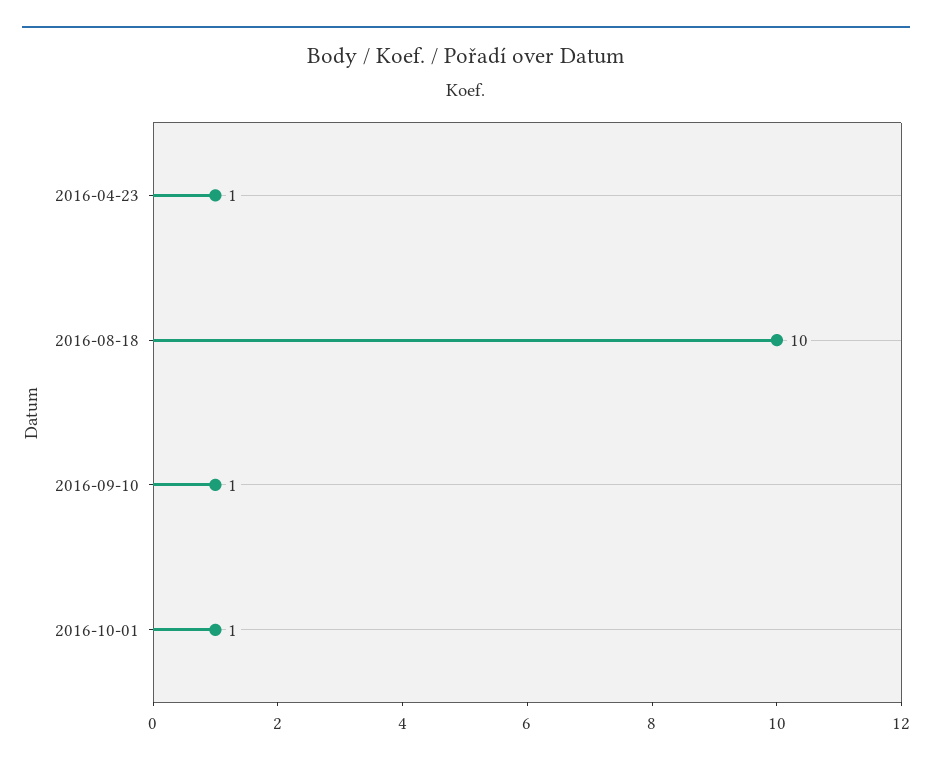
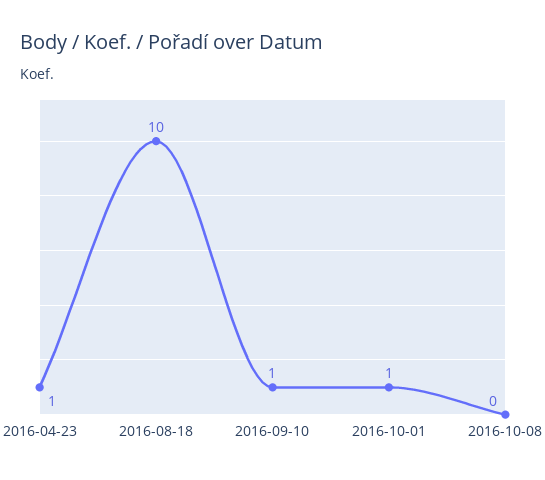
2016-10-08: none -> 0

